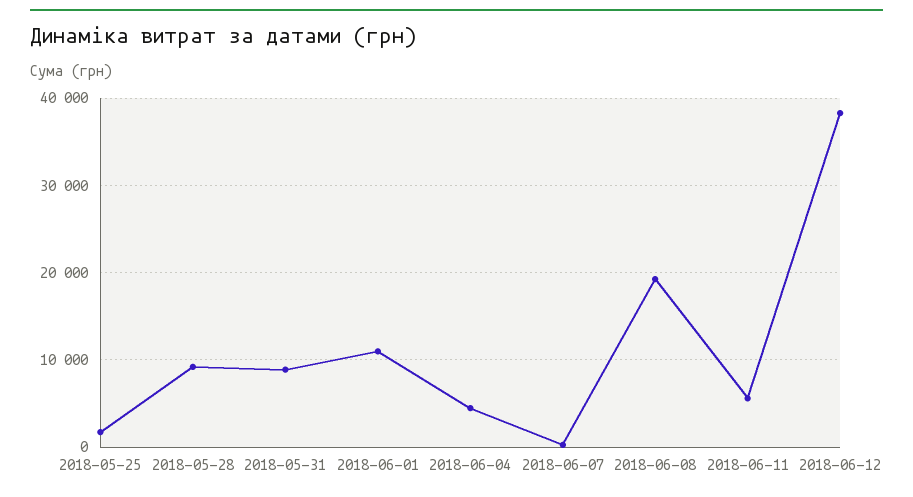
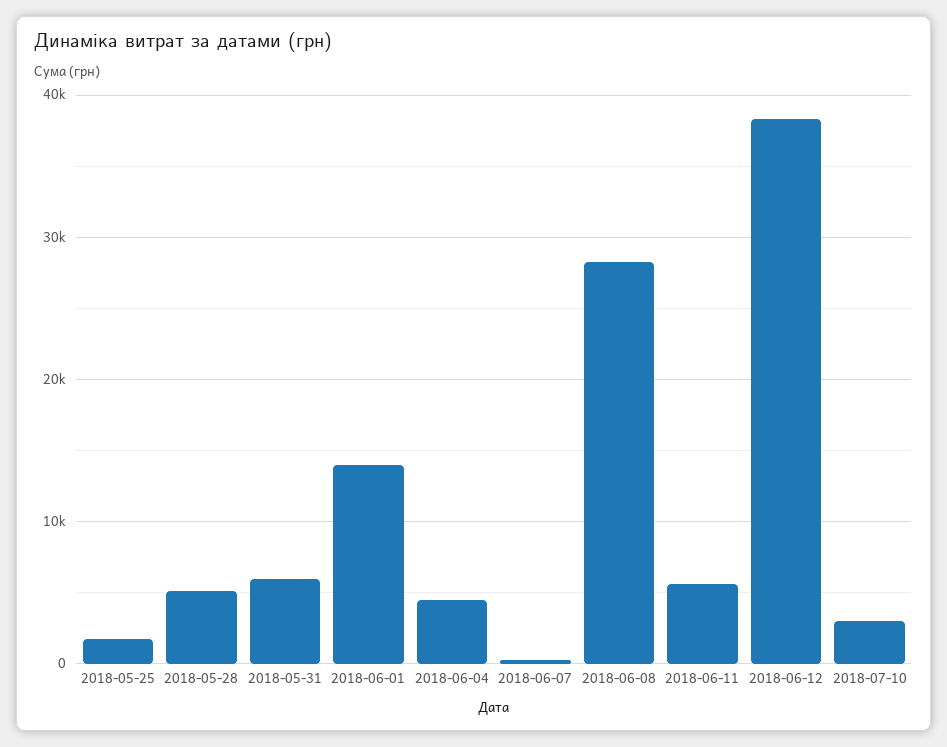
2018-05-28: 9000 -> 5000
2018-05-31: 9000 -> 6000
2018-06-01: 11000 -> 14000
2018-06-08: 19000 -> 28000
2018-07-10: none -> 3000

